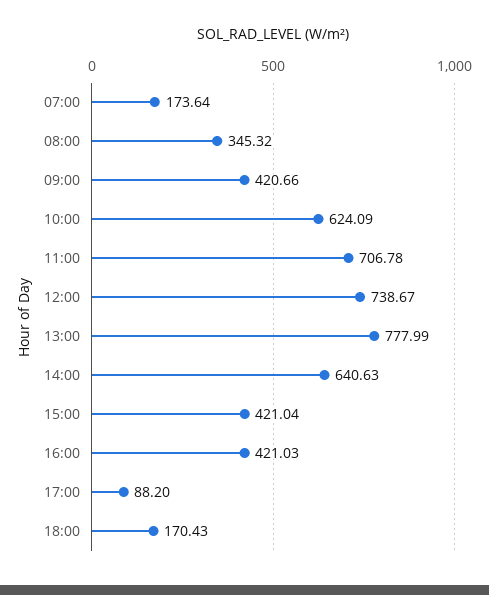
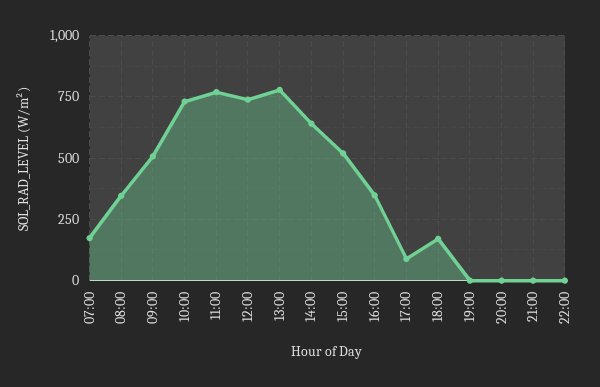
09:00: 420.66 -> 500
10:00: 624.09 -> 725
11:00: 706.78 -> 775
15:00: 421.04 -> 525
16:00: 421.03 -> 350
19:00: none -> 0
20:00: none -> 0
21:00: none -> 0
22:00: none -> 0

